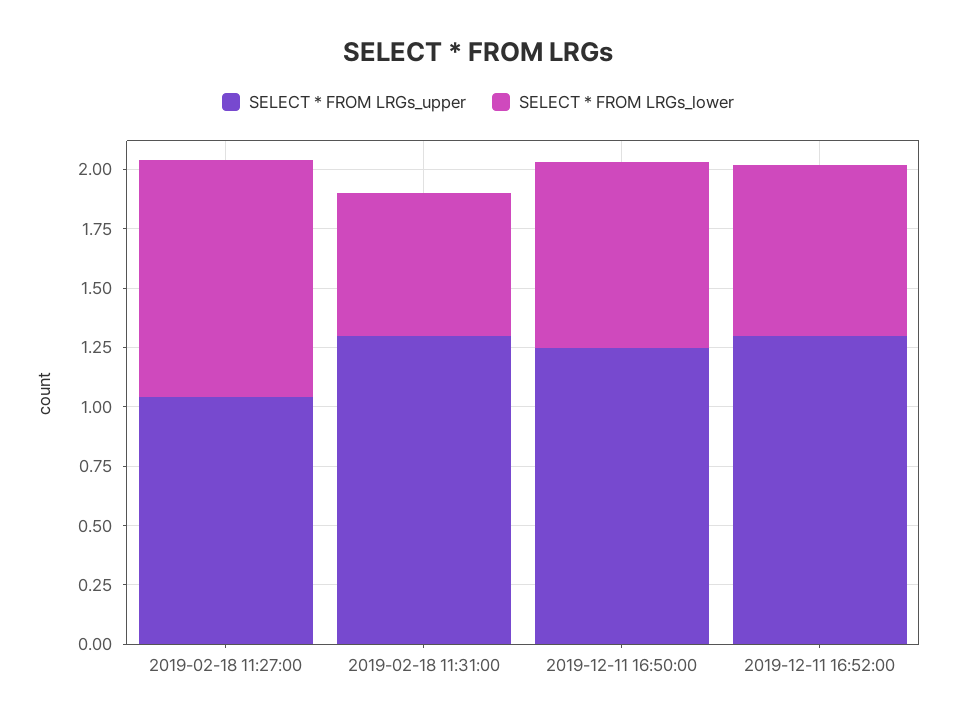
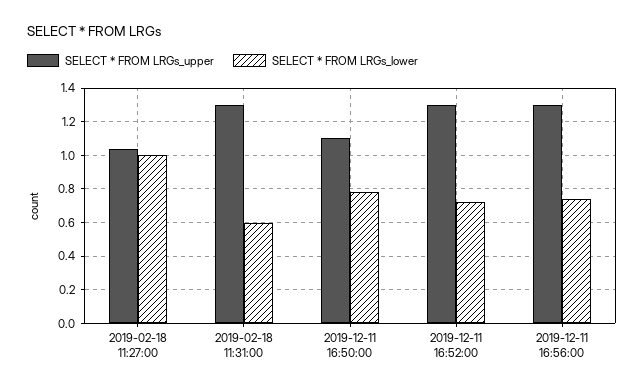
SELECT * FROM LRGs_upper, 2019-12-11 16:50:00: 1.25 -> 1.1
SELECT * FROM LRGs_upper, 2019-12-11 16:56:00: none -> 1.3
SELECT * FROM LRGs_lower, 2019-12-11 16:56:00: none -> 0.75

